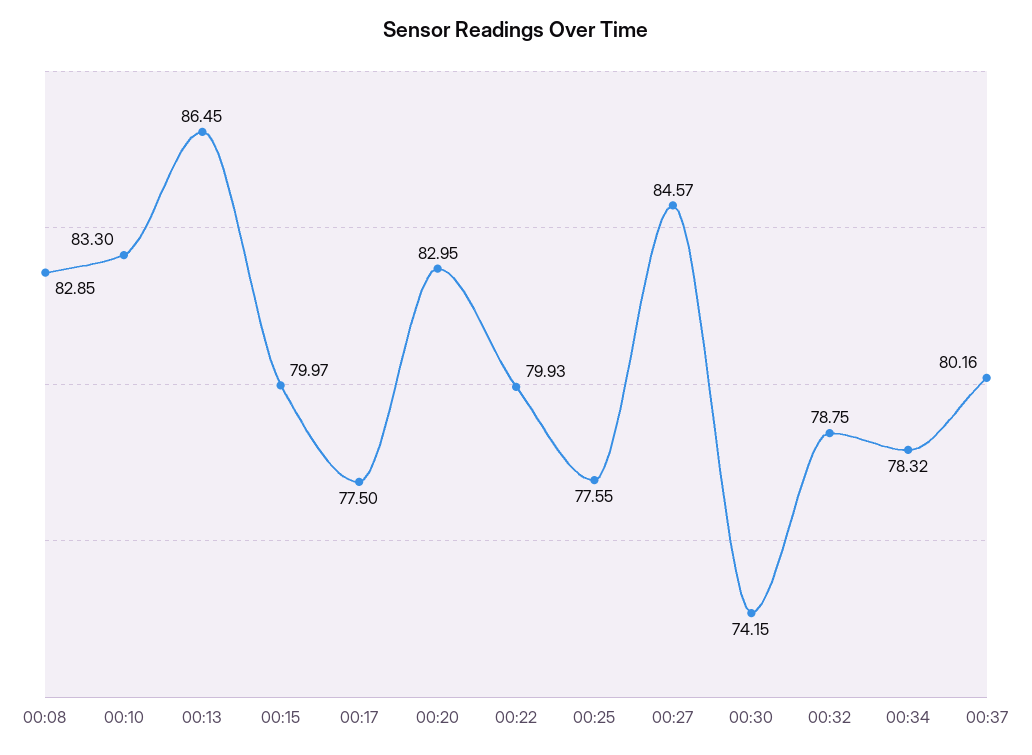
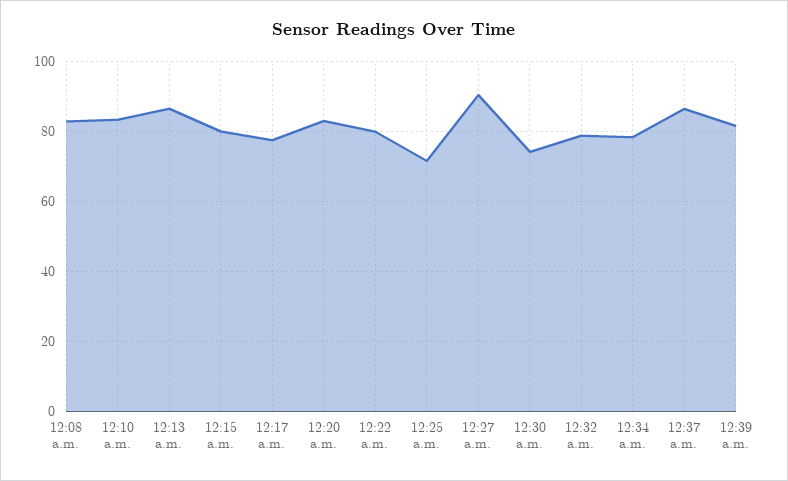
00:25: 77.55 -> 72
00:27: 84.57 -> 90
00:37: 80.16 -> 86
12:39 a.m.: none -> 82

